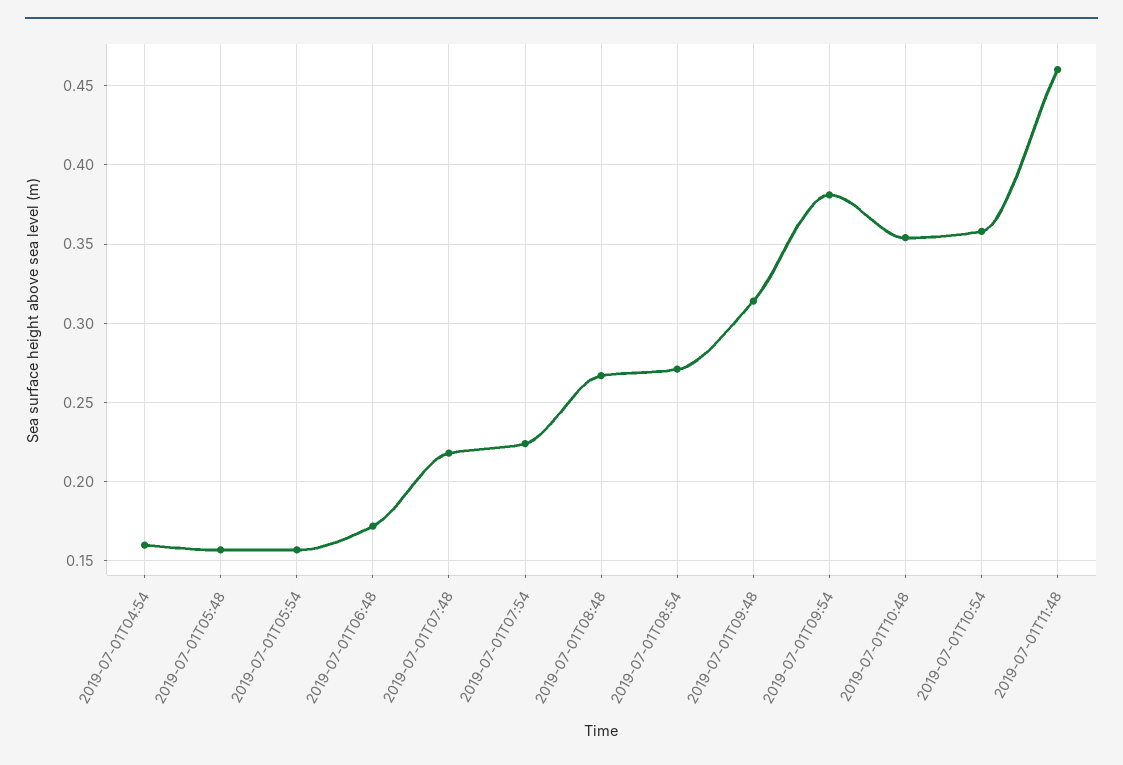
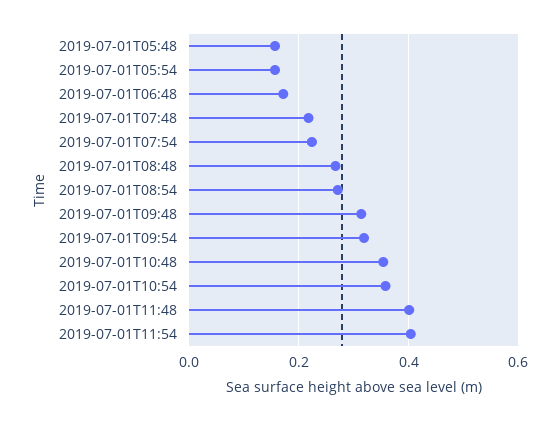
2019-07-01T04:54: 0.16 -> none
2019-07-01T09:54: 0.38 -> 0.32
2019-07-01T11:48: 0.46 -> 0.4
2019-07-01T11:54: none -> 0.4

